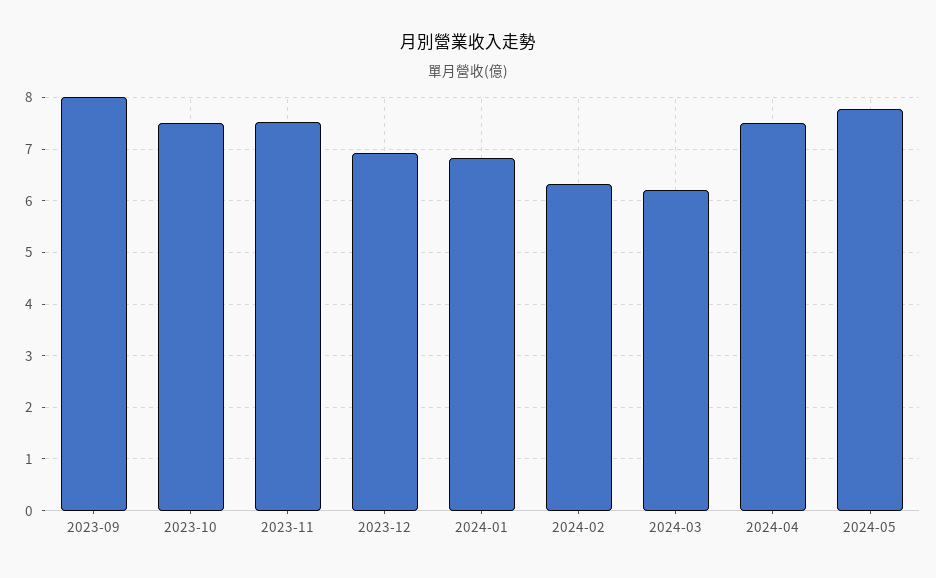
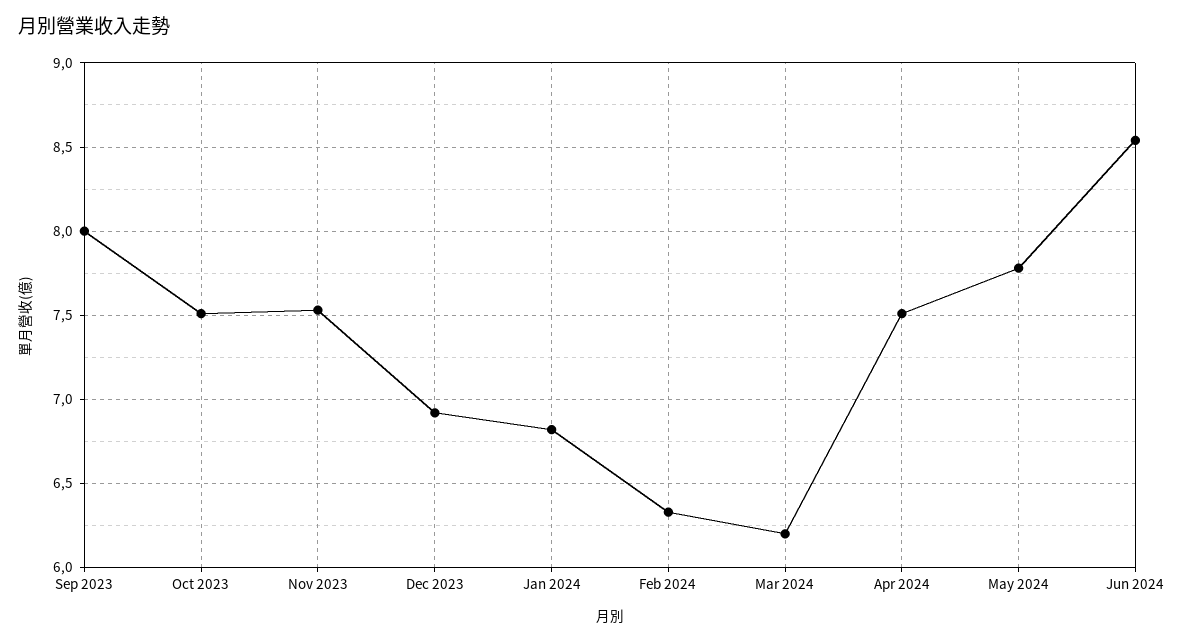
Jun 2024: none -> 8.55

